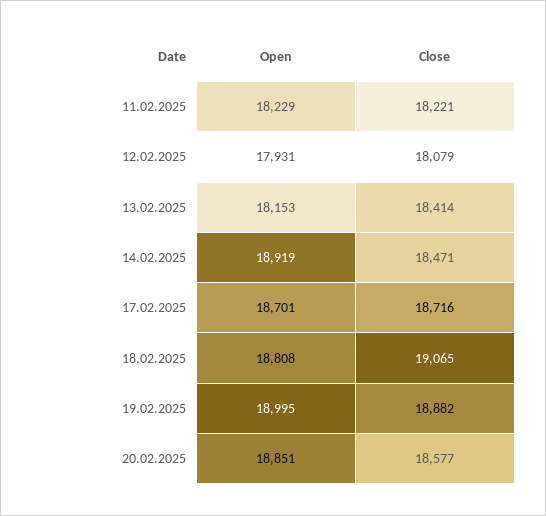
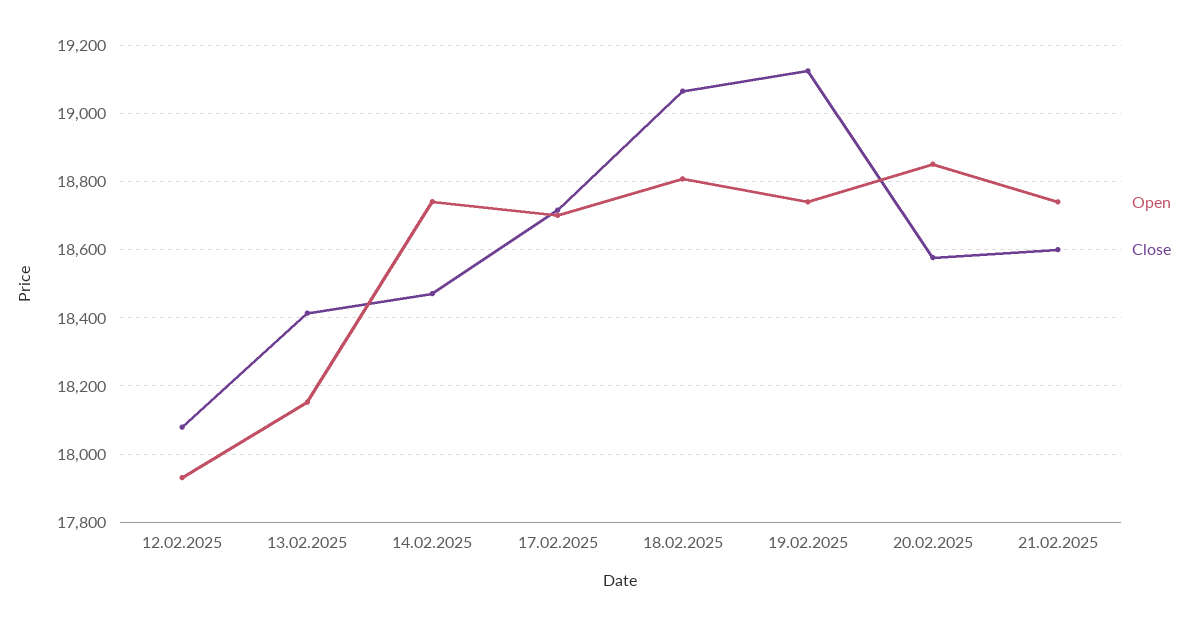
Open, 11.02.2025: 18229 -> none
Close, 11.02.2025: 18221 -> none
Open, 14.02.2025: 18919 -> 18740
Open, 19.02.2025: 18995 -> 18740
Close, 19.02.2025: 18882 -> 19120
Open, 21.02.2025: none -> 18740
Close, 21.02.2025: none -> 18600

